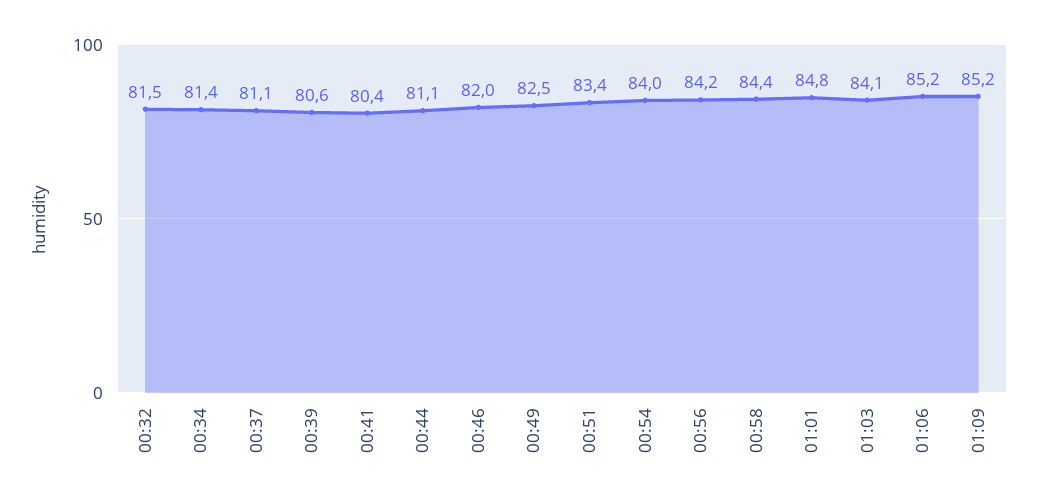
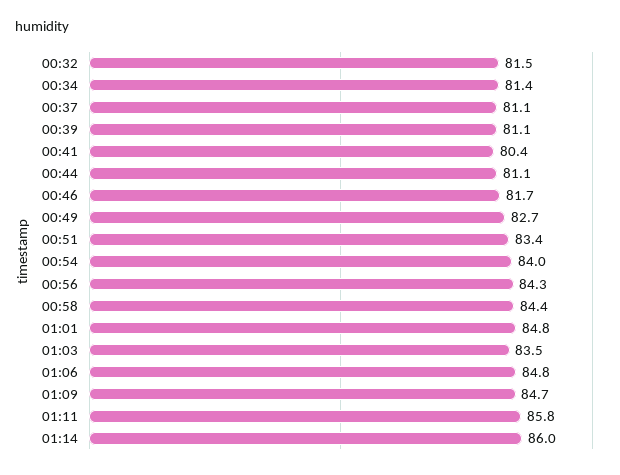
00:39: 80.6 -> 81.1
00:46: 82 -> 81.7
00:49: 82.5 -> 82.7
00:56: 84.2 -> 84.3
01:03: 84.1 -> 83.5
01:06: 85.2 -> 84.8
01:09: 85.2 -> 84.7
01:11: none -> 85.8
01:14: none -> 86

